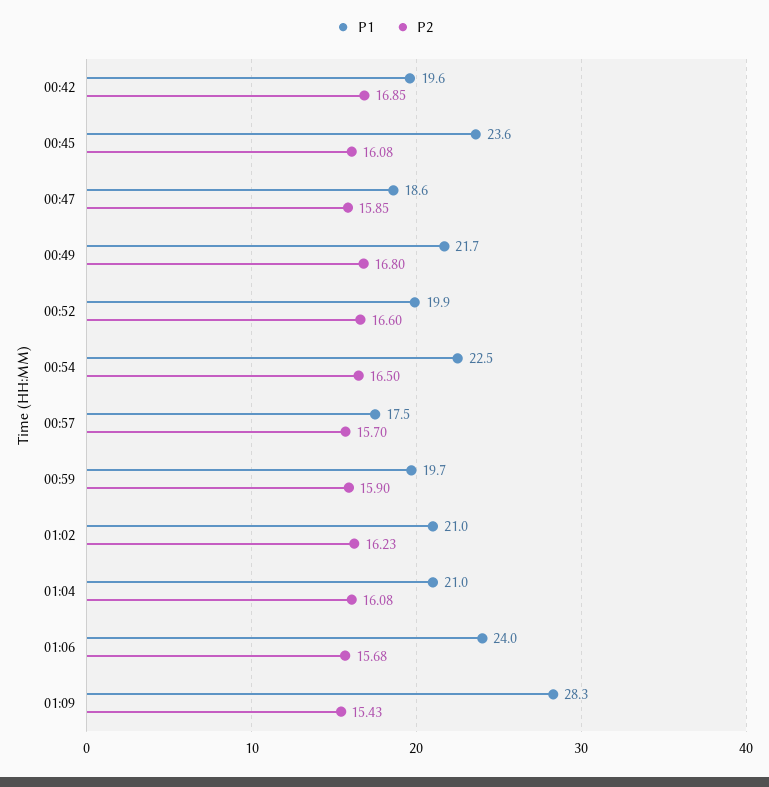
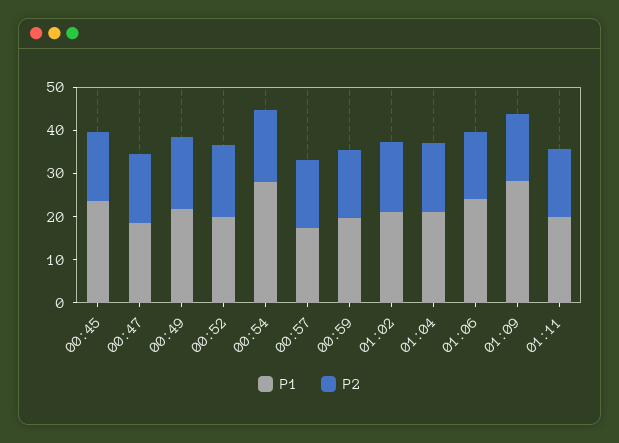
P1, 00:42: 19.6 -> none
P2, 00:42: 16.85 -> none
P1, 00:54: 22.5 -> 28
P1, 01:11: none -> 20
P2, 01:11: none -> 16

